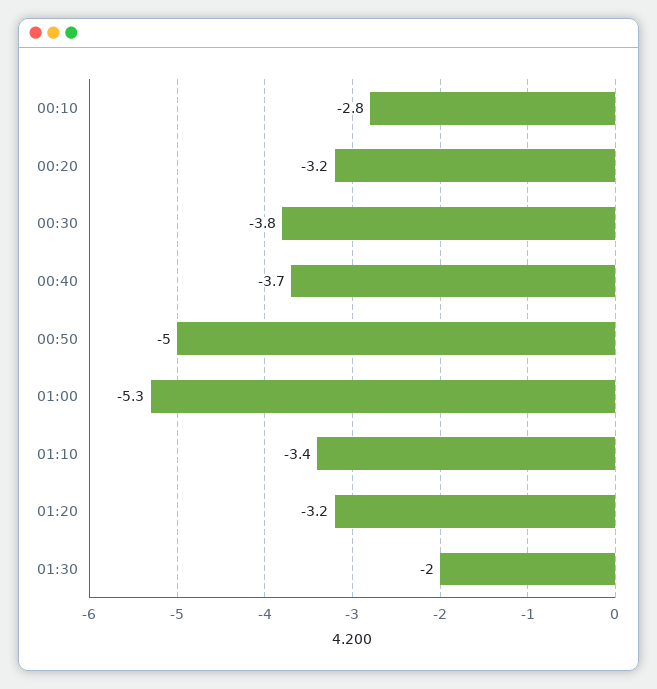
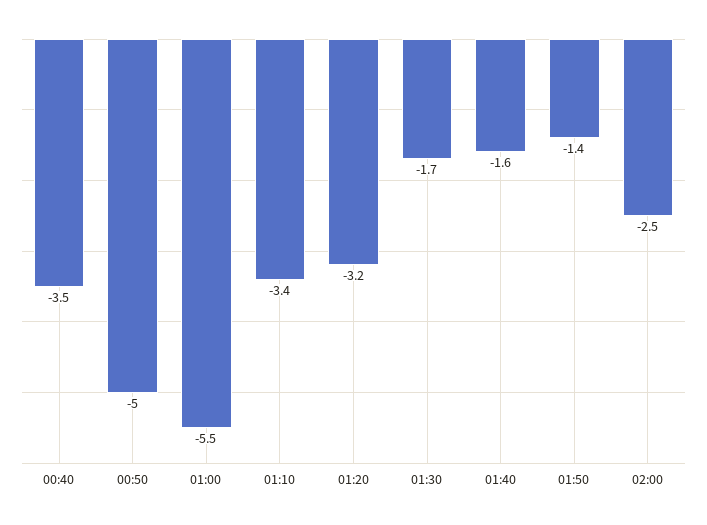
00:10: -2.8 -> none
00:20: -3.2 -> none
00:30: -3.8 -> none
00:40: -3.7 -> -3.5
01:00: -5.3 -> -5.5
01:30: -2 -> -1.7
01:40: none -> -1.6
01:50: none -> -1.4
02:00: none -> -2.5

